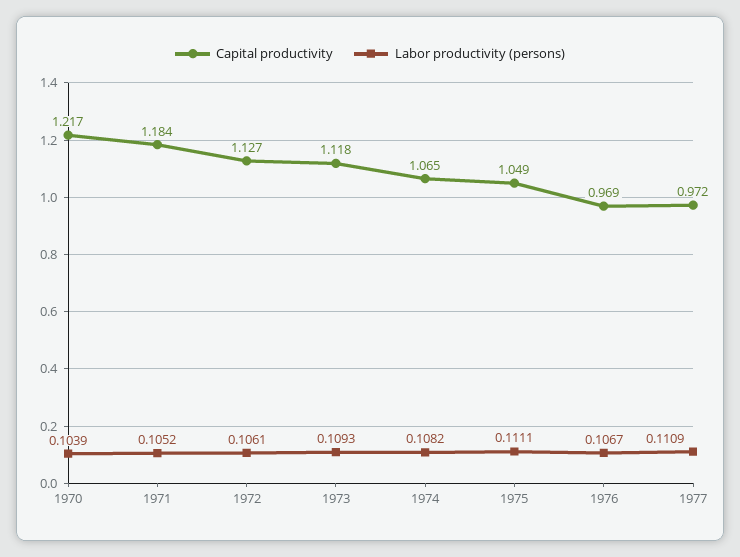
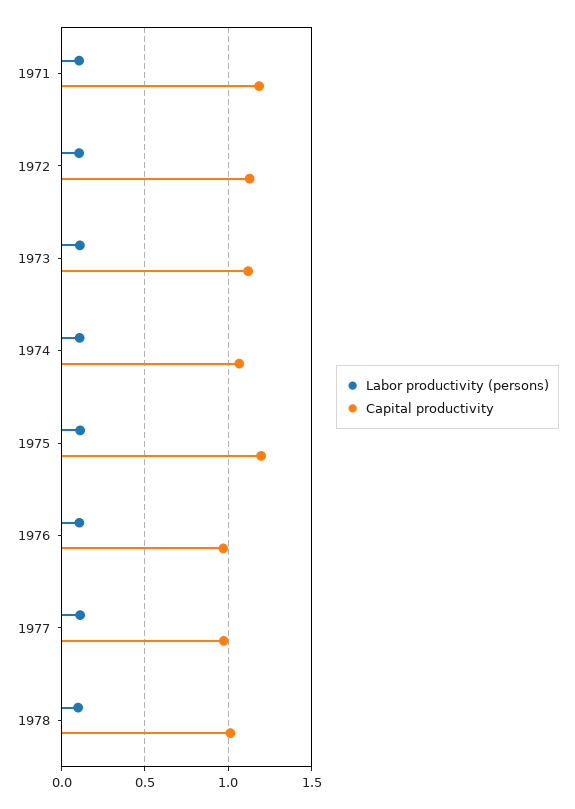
Capital productivity, 1970: 1.217 -> none
Labor productivity (persons), 1970: 0.1039 -> none
Capital productivity, 1975: 1.049 -> 1.2
Labor productivity (persons), 1978: none -> 0.1
Capital productivity, 1978: none -> 1

